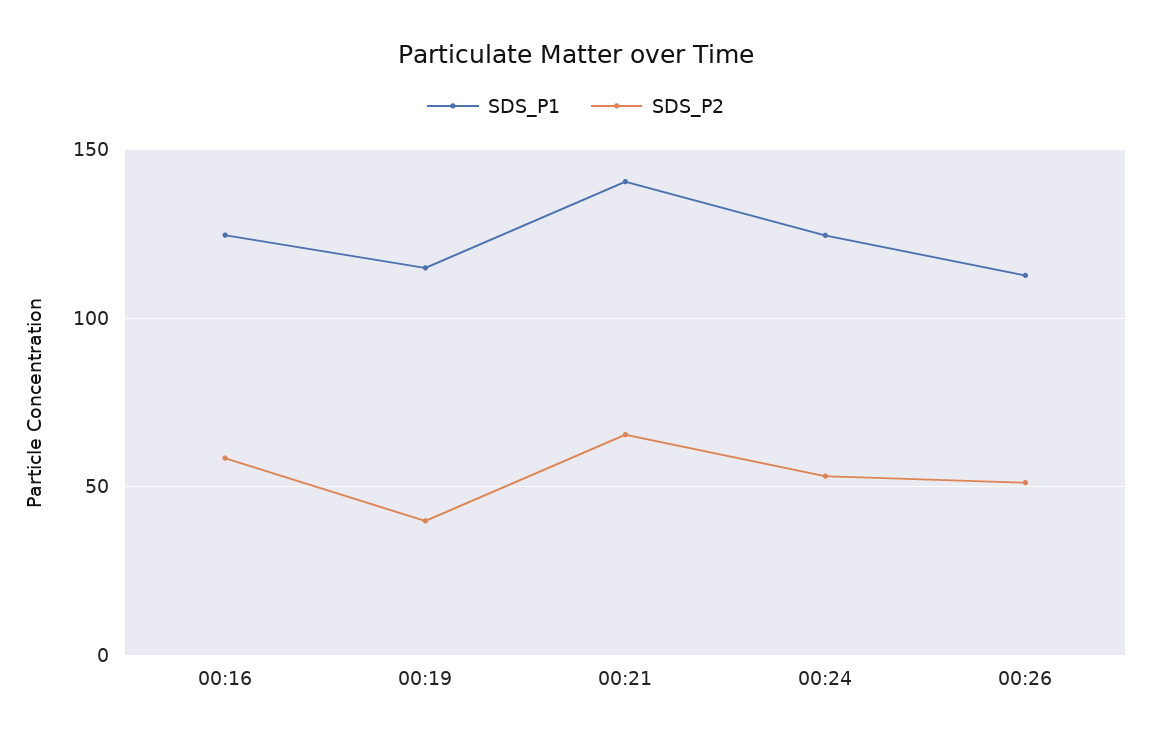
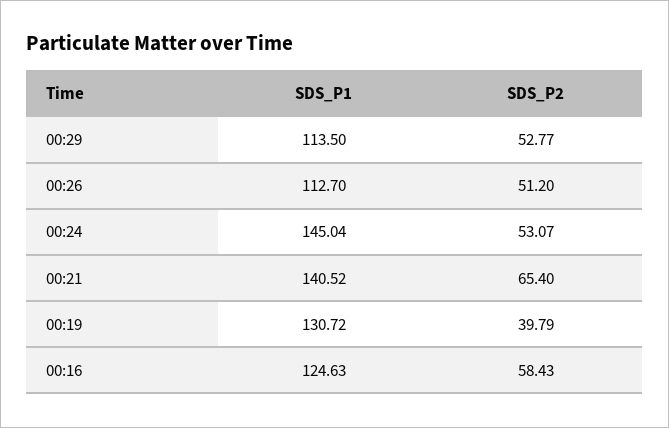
SDS_P1, 00:19: 115 -> 130.72
SDS_P1, 00:24: 125 -> 145.04
SDS_P1, 00:29: none -> 113.5
SDS_P2, 00:29: none -> 52.77

